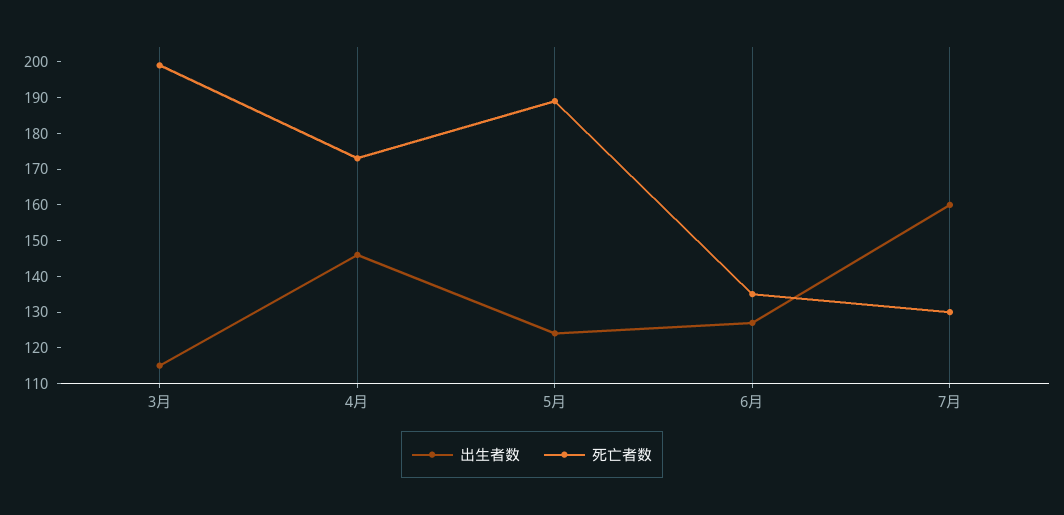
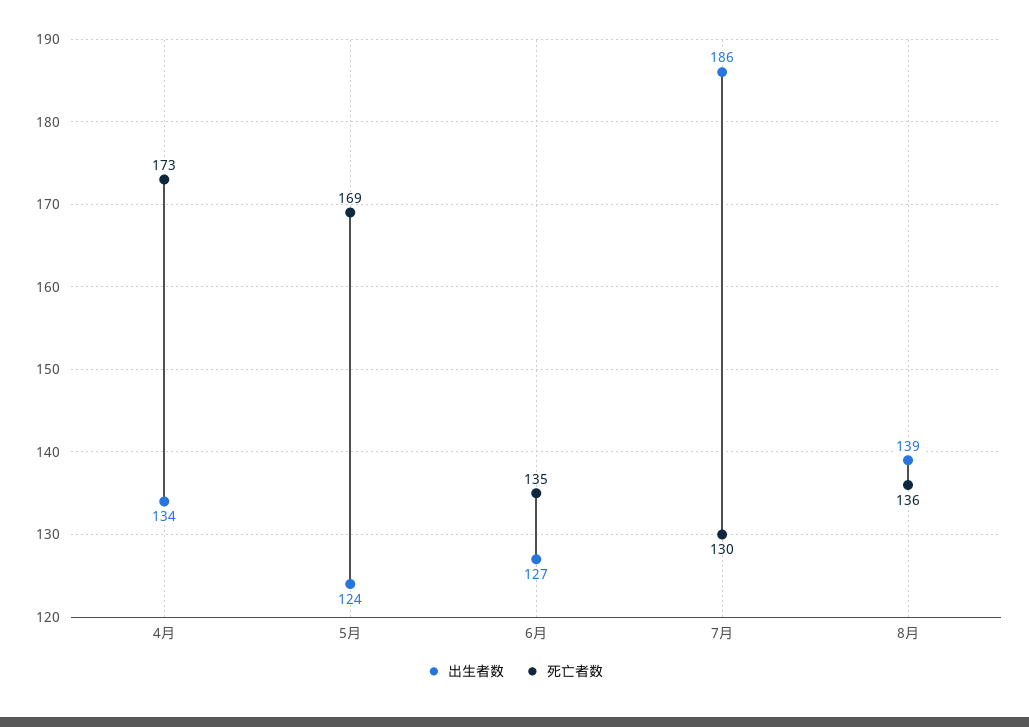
出生者数, 3月: 115 -> none
死亡者数, 3月: 200 -> none
出生者数, 4月: 145 -> 134
死亡者数, 5月: 190 -> 169
出生者数, 7月: 160 -> 186
出生者数, 8月: none -> 139
死亡者数, 8月: none -> 136

